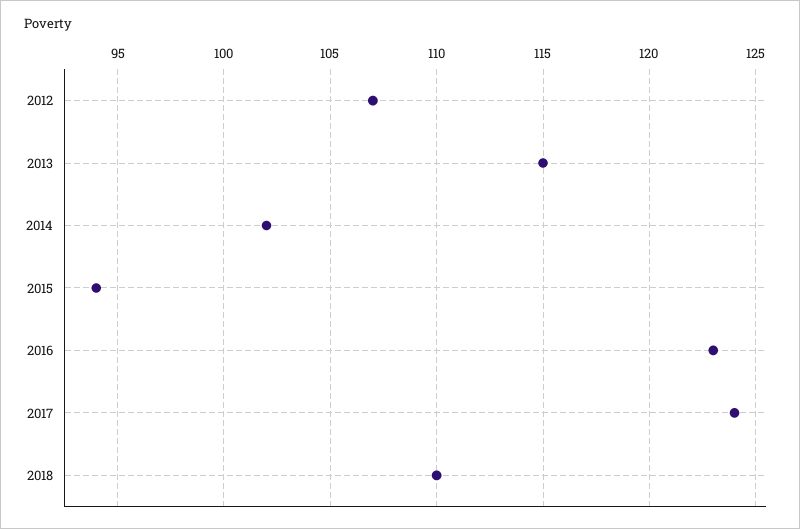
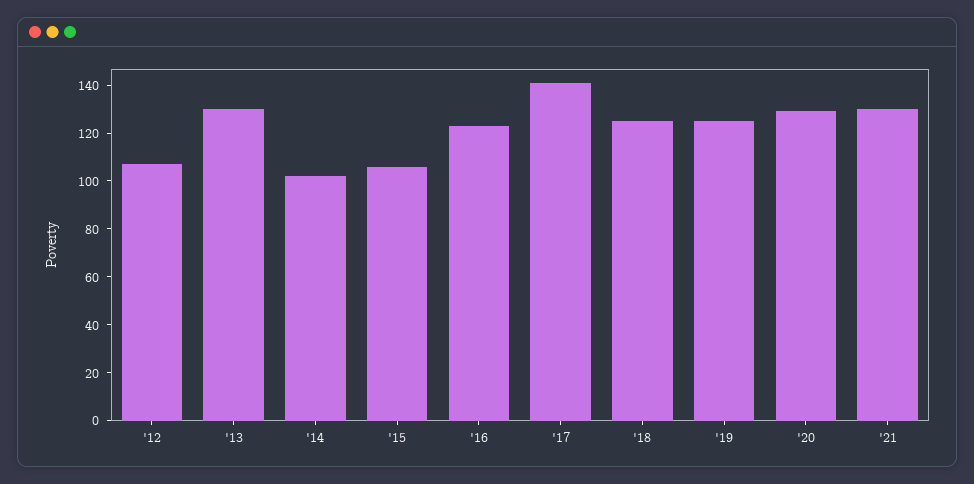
2013: 115 -> 130
2015: 94 -> 105
2017: 124 -> 140
2018: 110 -> 125
'19: none -> 125
'20: none -> 130
'21: none -> 130

